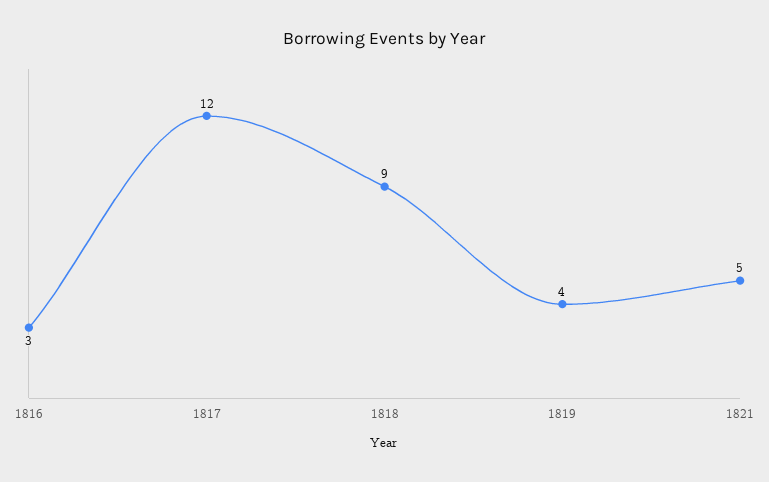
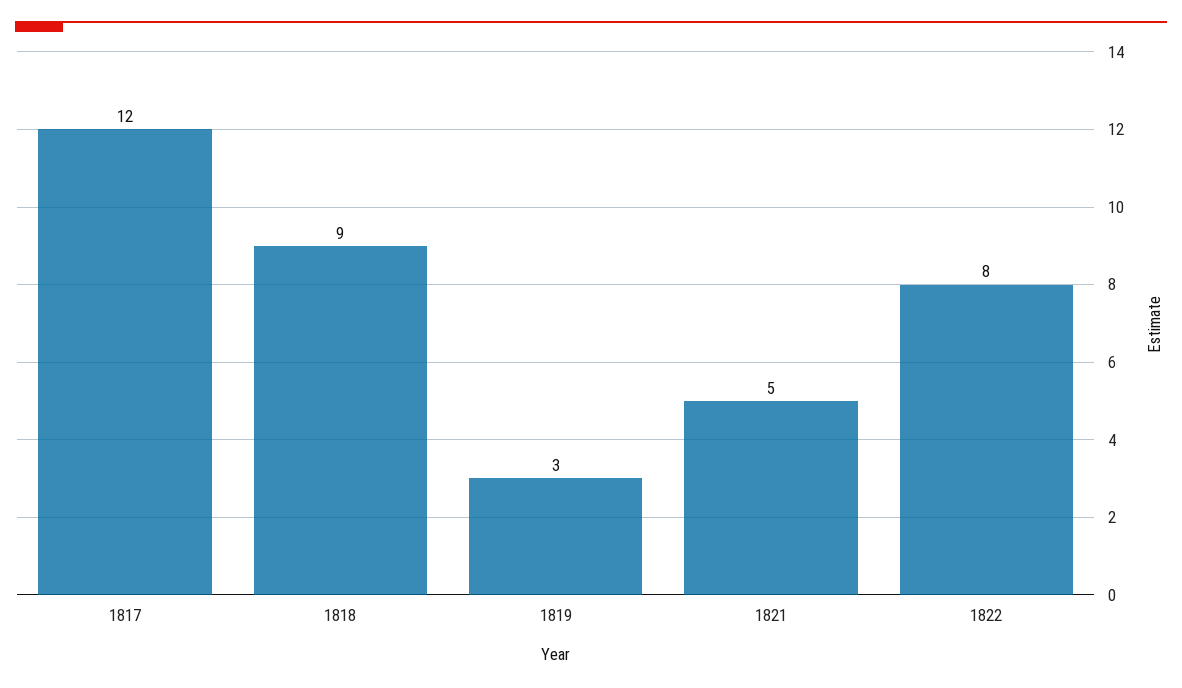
1816: 3 -> none
1819: 4 -> 3
1822: none -> 8

